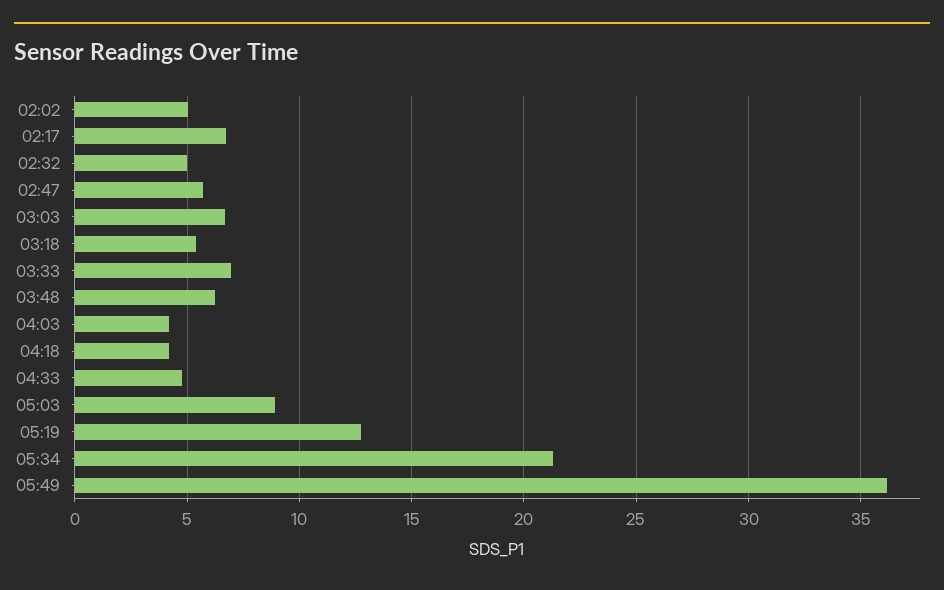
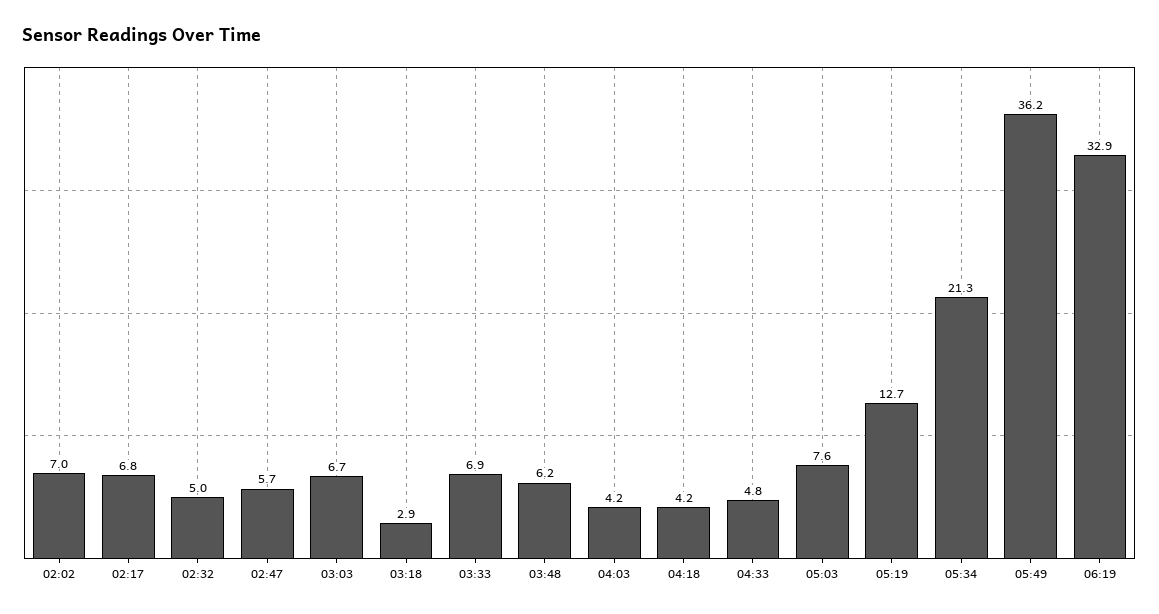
02:02: 5 -> 7
03:18: 5.5 -> 2.9
05:03: 9 -> 7.6
06:19: none -> 32.9

